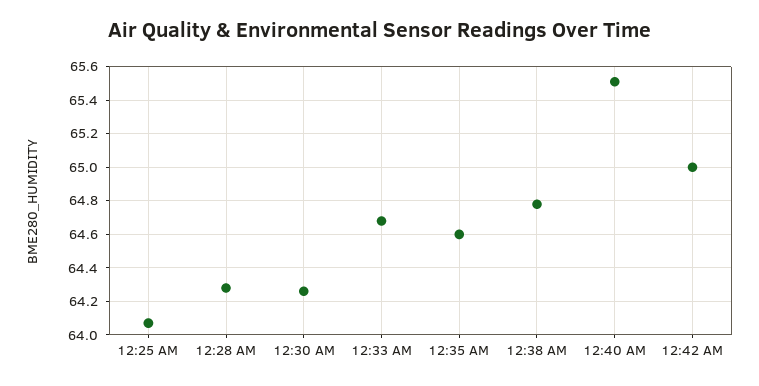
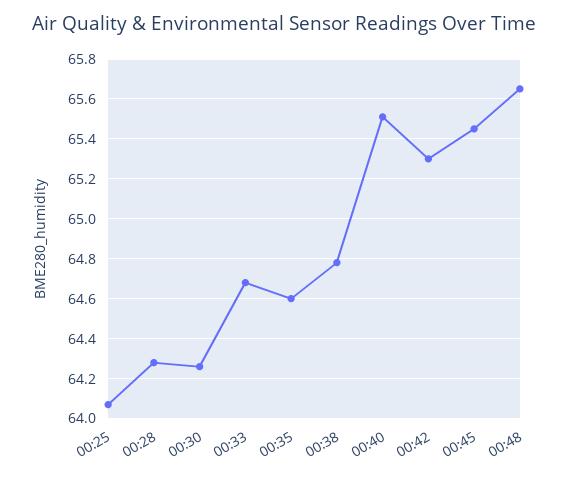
12:42 AM: 65 -> 65.3
00:45: none -> 65.45
00:48: none -> 65.65

